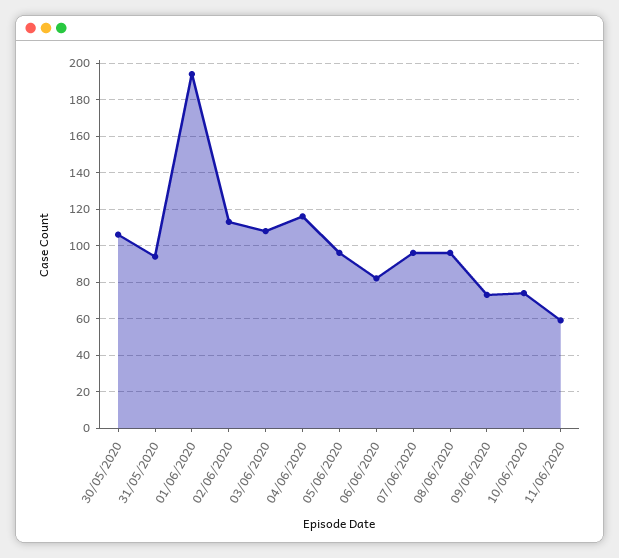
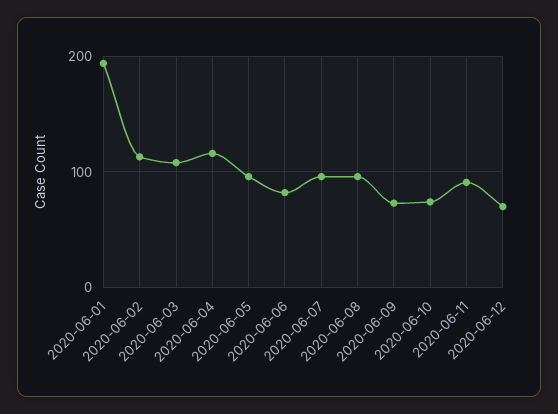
30/05/2020: 105 -> none
31/05/2020: 95 -> none
11/06/2020: 60 -> 90
2020-06-12: none -> 70

